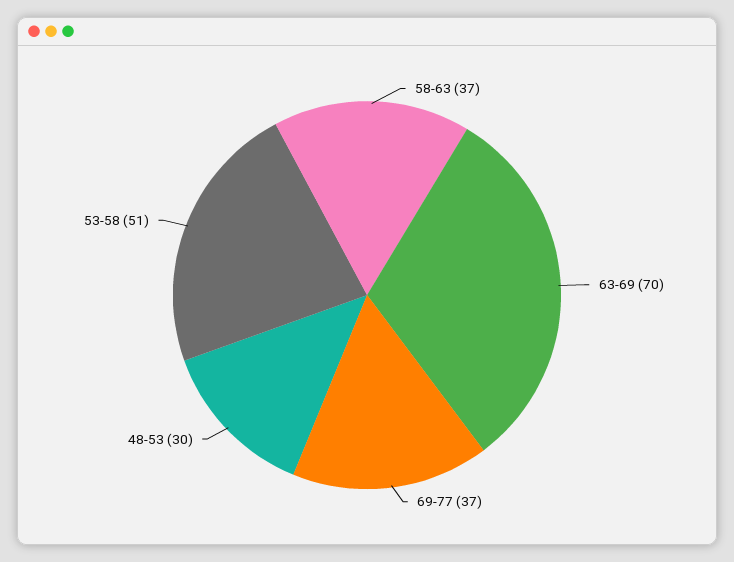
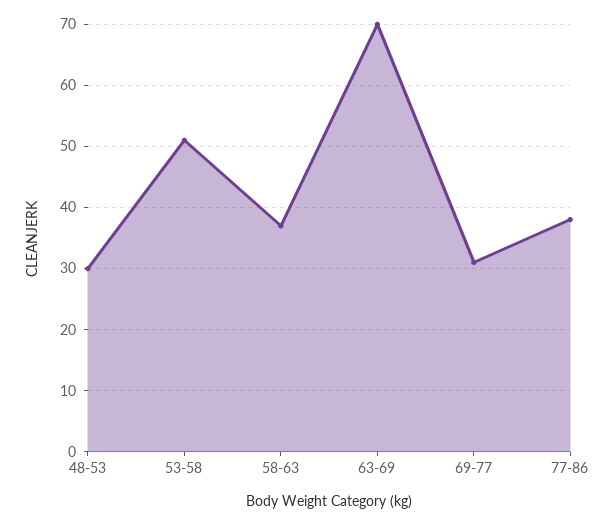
69-77: 37 -> 31
77-86: none -> 38

